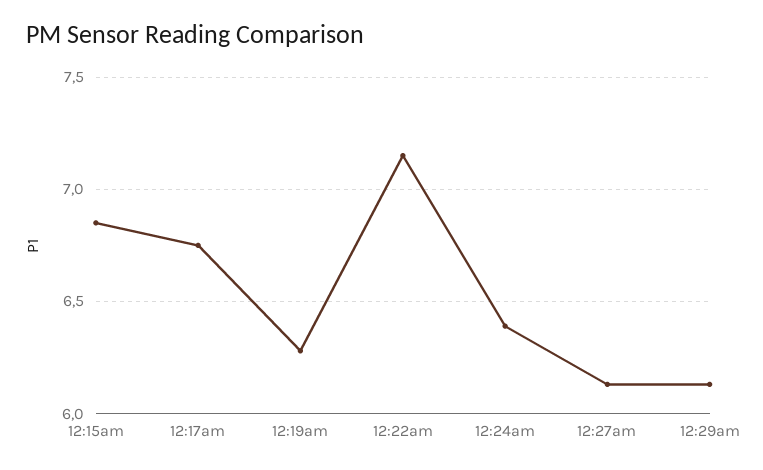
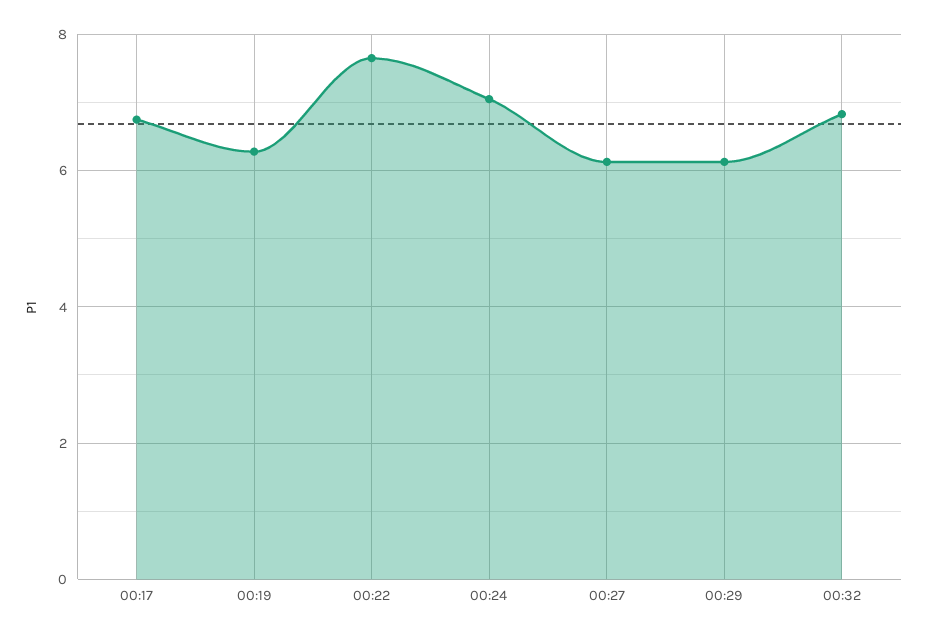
12:15am: 6.85 -> none
12:22am: 7.15 -> 7.6
12:24am: 6.4 -> 7
00:32: none -> 6.8

